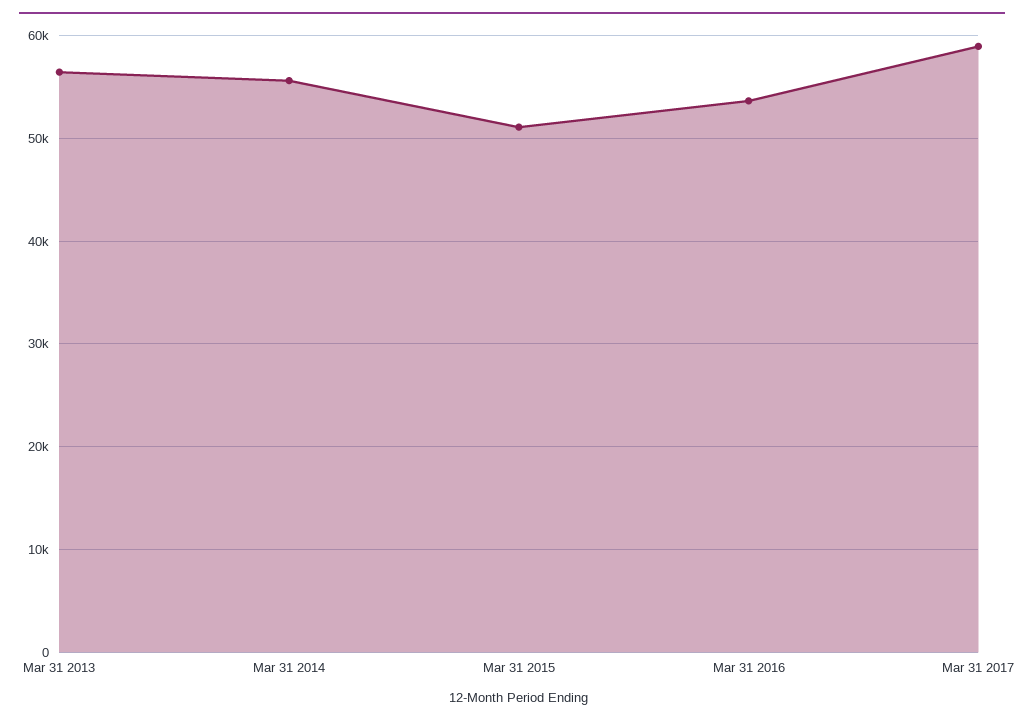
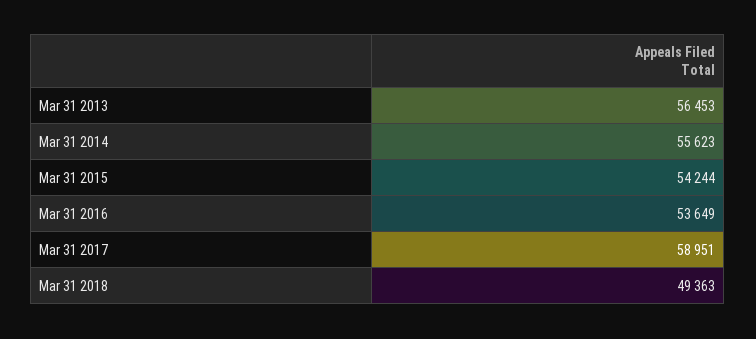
Mar 31 2015: 51000 -> 54244
Mar 31 2018: none -> 49363

